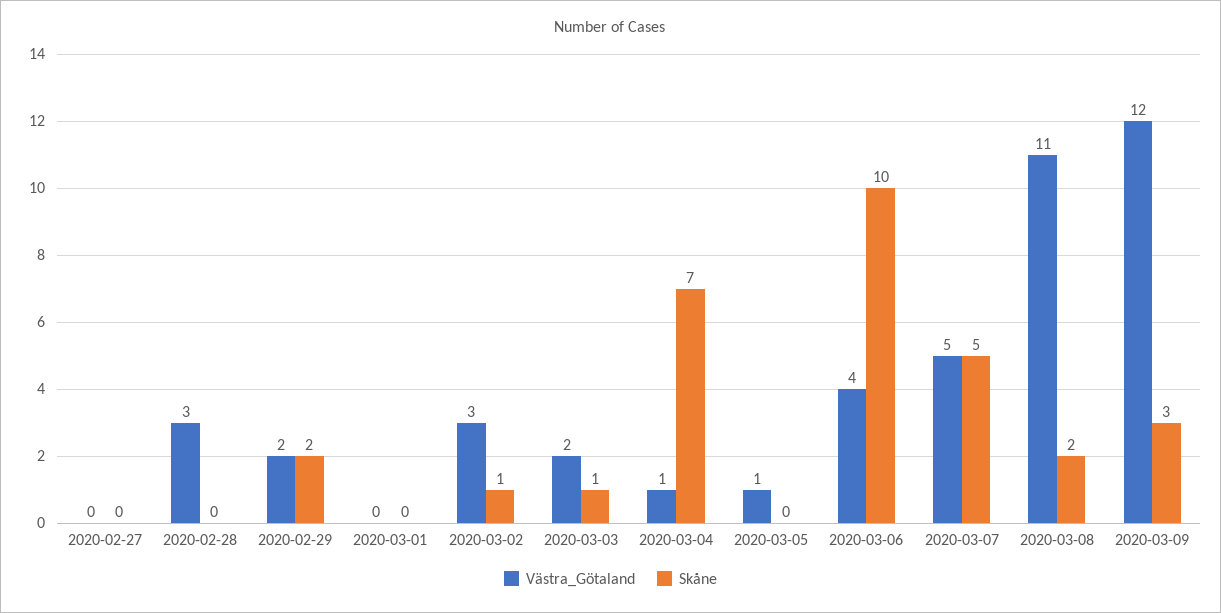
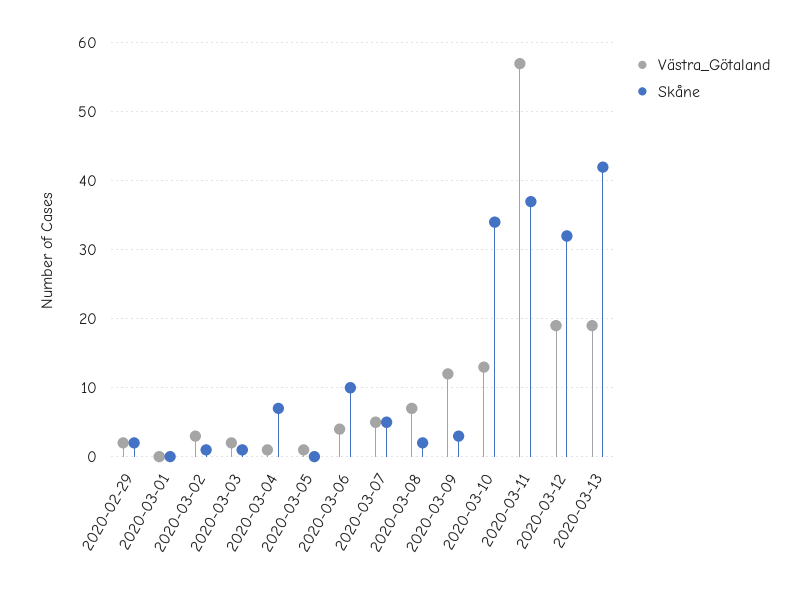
Västra_Götaland, 2020-02-27: 0 -> none
Skåne, 2020-02-27: 0 -> none
Västra_Götaland, 2020-02-28: 3 -> none
Skåne, 2020-02-28: 0 -> none
Västra_Götaland, 2020-03-08: 11 -> 7
Västra_Götaland, 2020-03-10: none -> 13
Skåne, 2020-03-10: none -> 34
Västra_Götaland, 2020-03-11: none -> 57
Skåne, 2020-03-11: none -> 37
Västra_Götaland, 2020-03-12: none -> 19
Skåne, 2020-03-12: none -> 32
Västra_Götaland, 2020-03-13: none -> 19
Skåne, 2020-03-13: none -> 42

